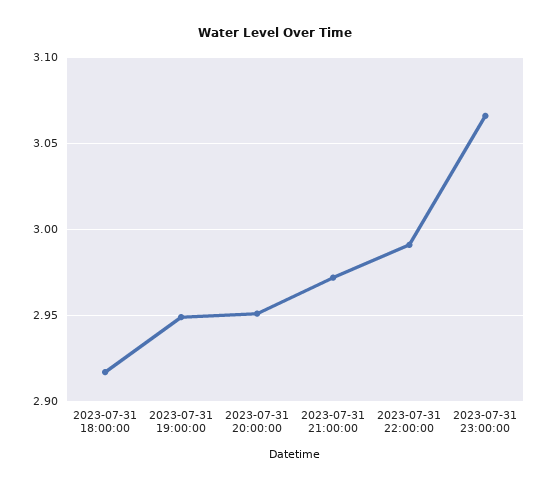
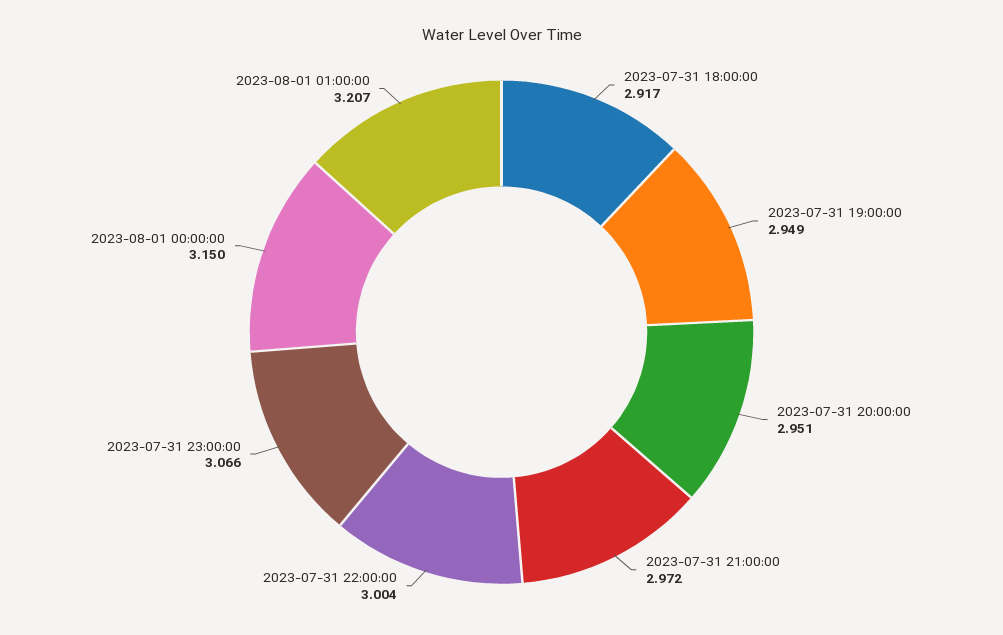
2023-07-31 22:00:00: 2.99 -> 3.004
2023-08-01 00:00:00: none -> 3.15
2023-08-01 01:00:00: none -> 3.207

